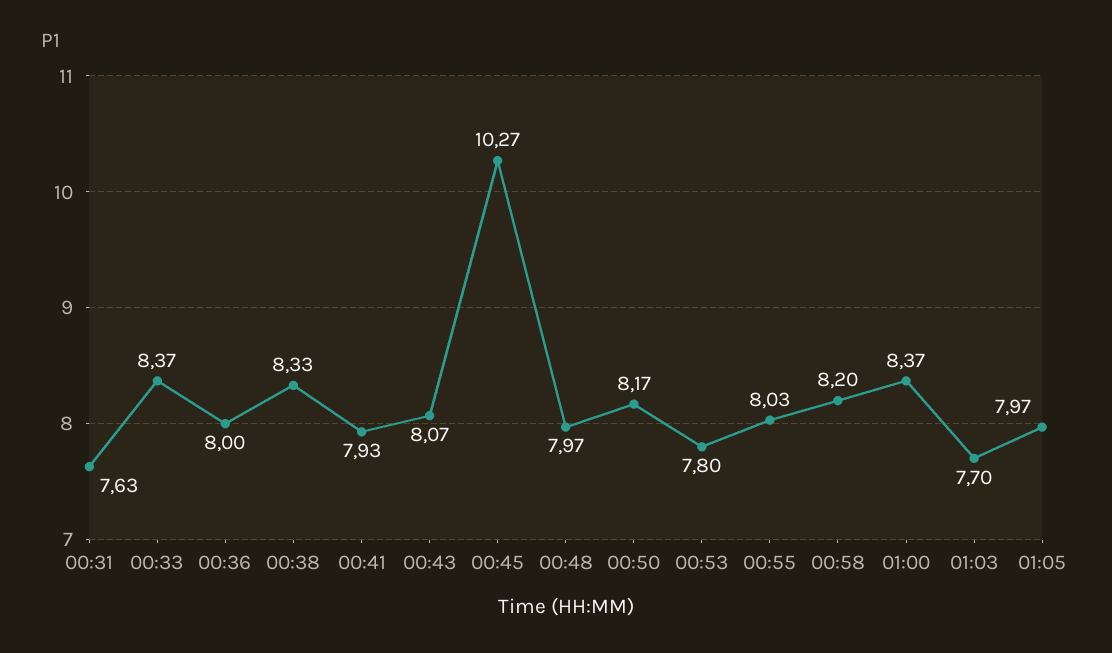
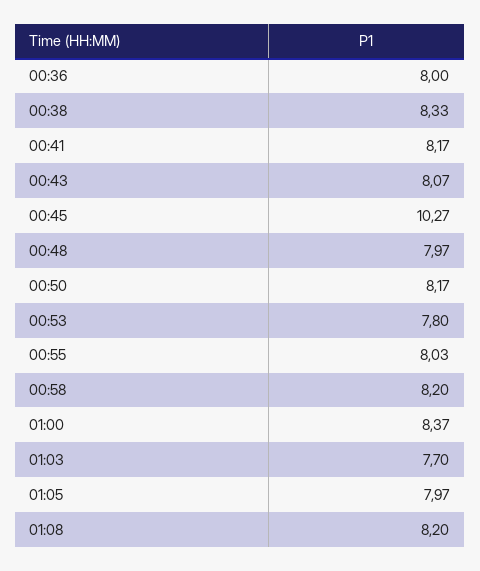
00:31: 7.63 -> none
00:33: 8.37 -> none
00:41: 7.93 -> 8.17
01:08: none -> 8.2

